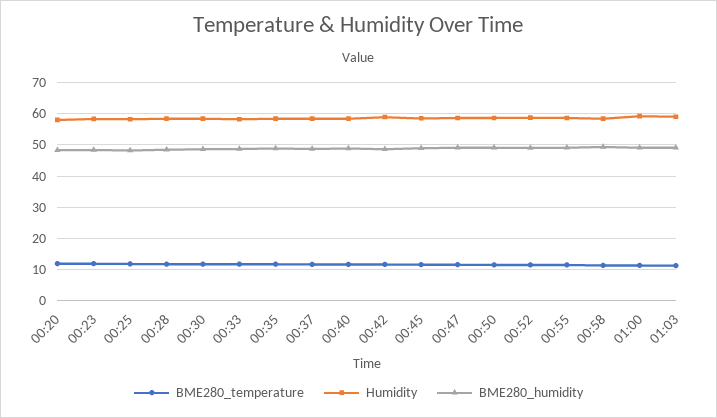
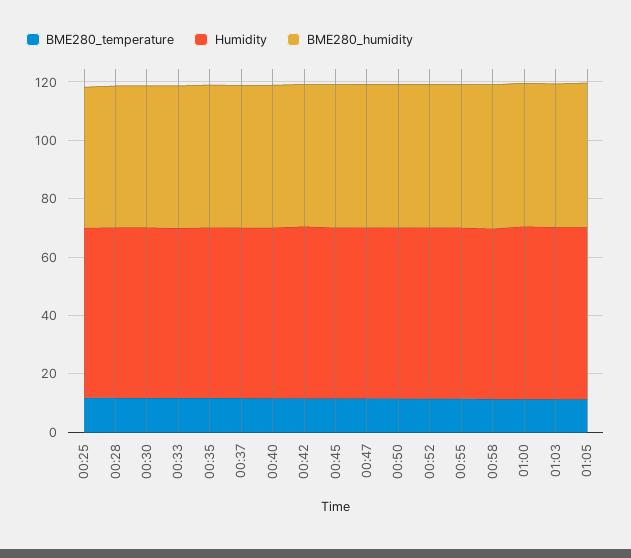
BME280_temperature, 00:20: 12 -> none
Humidity, 00:20: 58 -> none
BME280_humidity, 00:20: 48 -> none
BME280_temperature, 00:23: 12 -> none
Humidity, 00:23: 58 -> none
BME280_humidity, 00:23: 48 -> none
BME280_temperature, 01:05: none -> 10
Humidity, 01:05: none -> 60
BME280_humidity, 01:05: none -> 50

